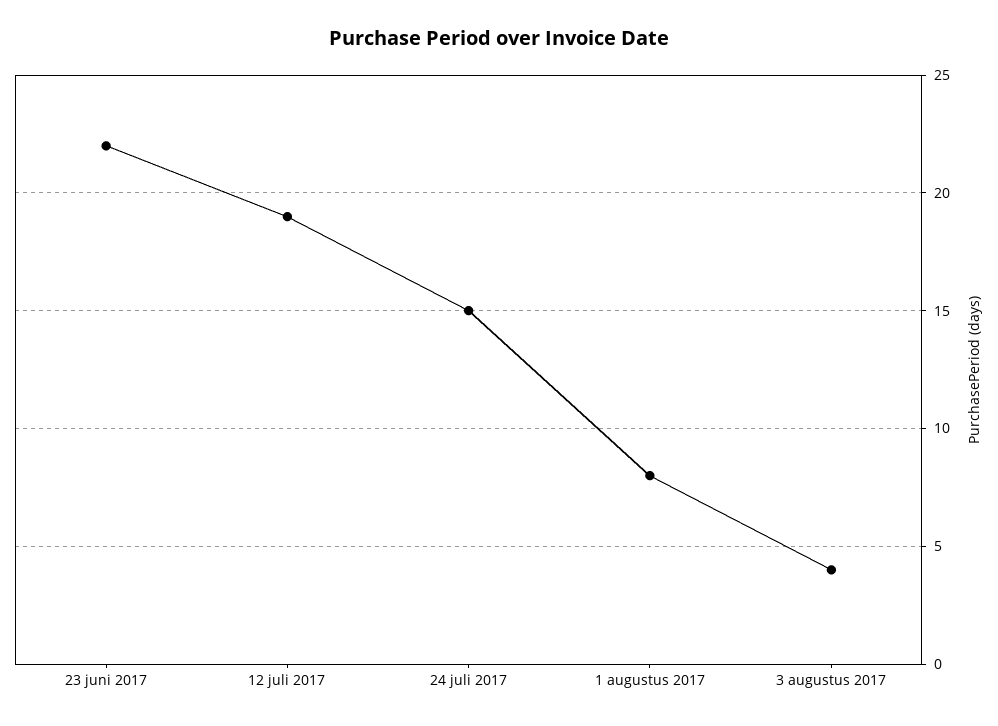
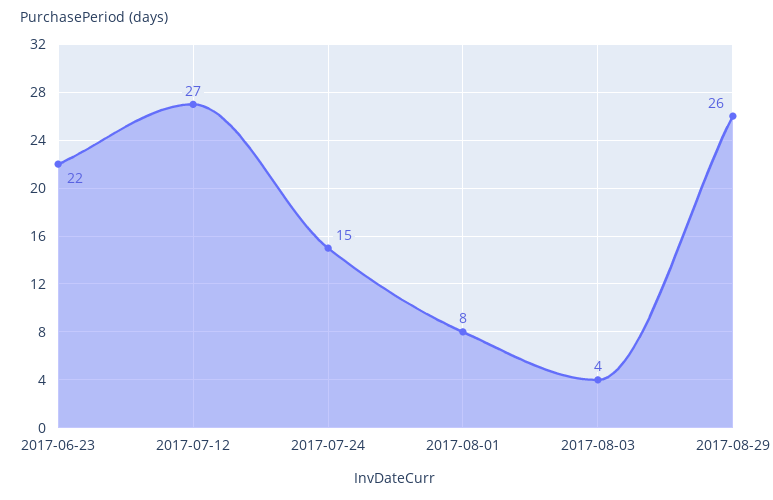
12 juli 2017: 19 -> 27
2017-08-29: none -> 26

